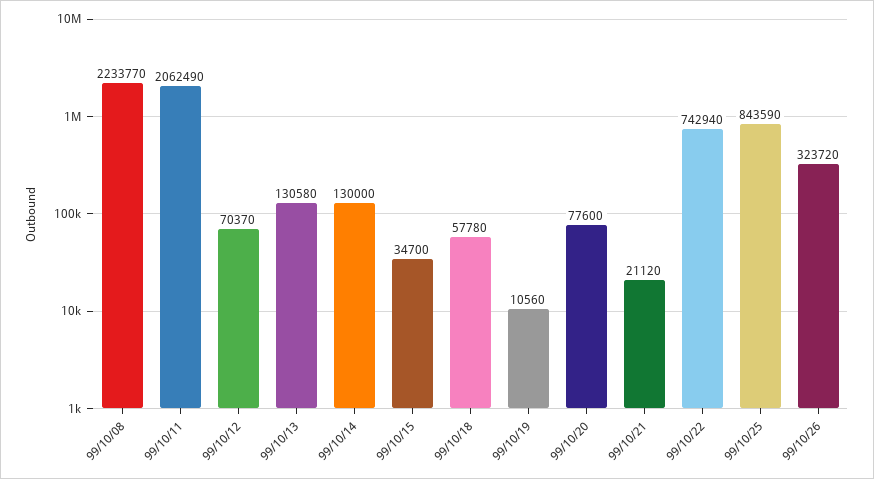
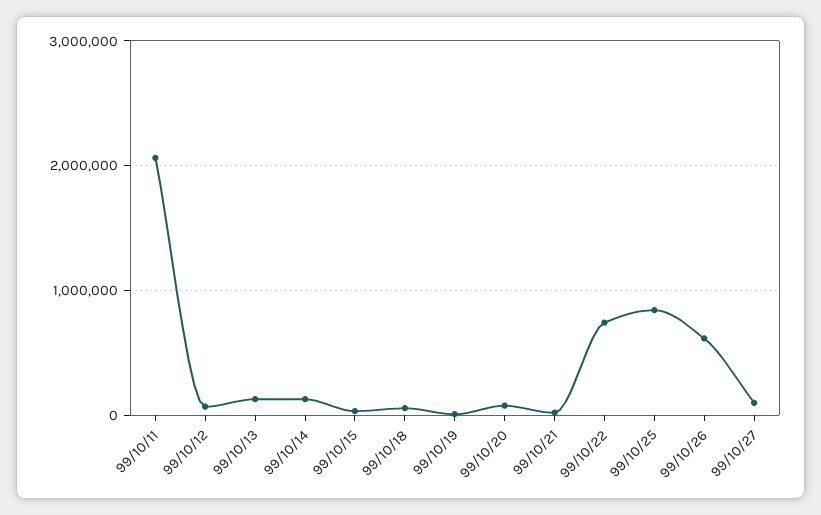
99/10/08: 2233770 -> none
99/10/26: 323720 -> 600000
99/10/27: none -> 100000

